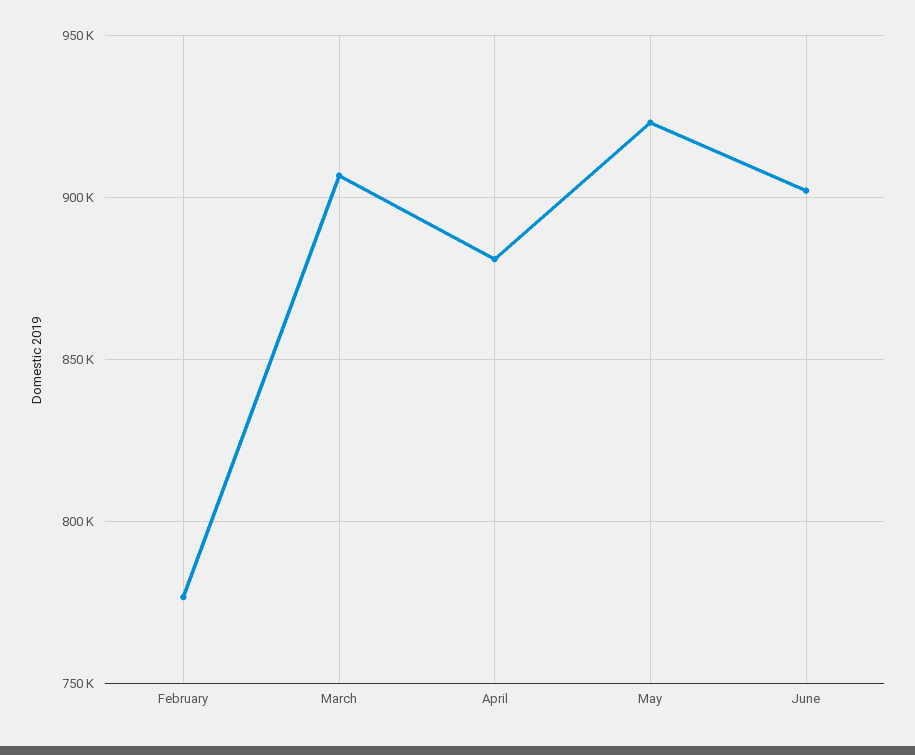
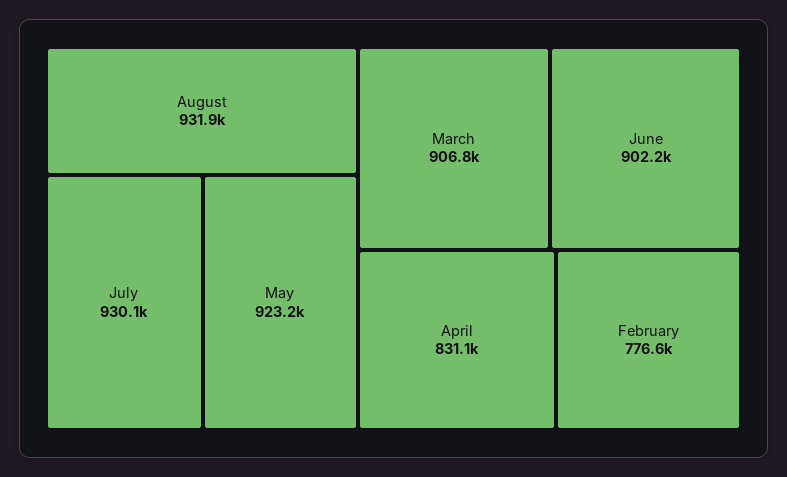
April: 880000 -> 831100
August: none -> 931900
July: none -> 930100

